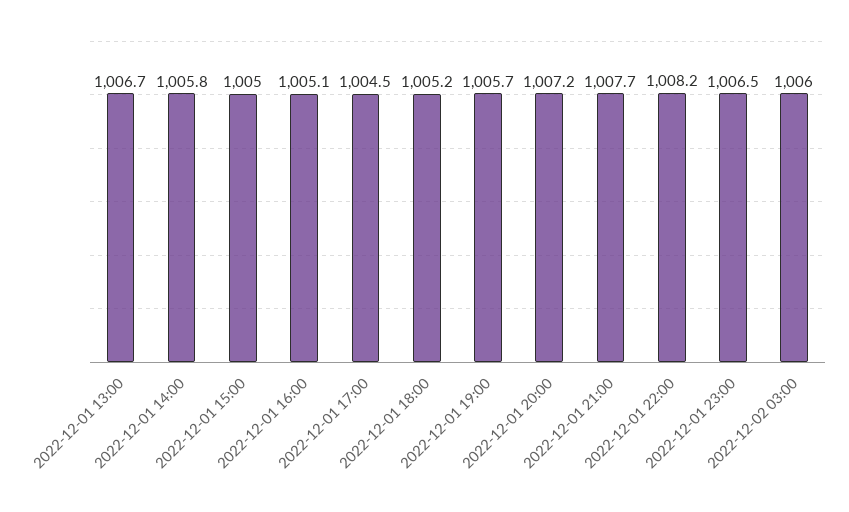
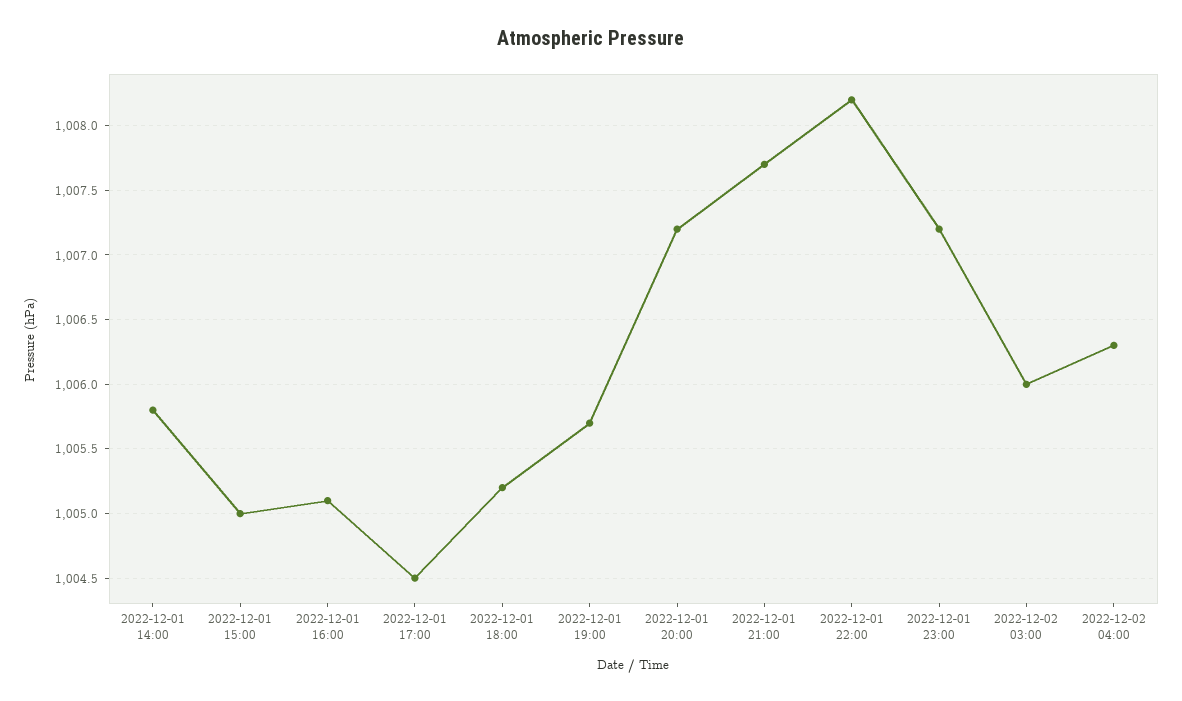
2022-12-01 13:00: 1006.7 -> none
2022-12-01 23:00: 1006.5 -> 1007.2
2022-12-02 04:00: none -> 1006.3

